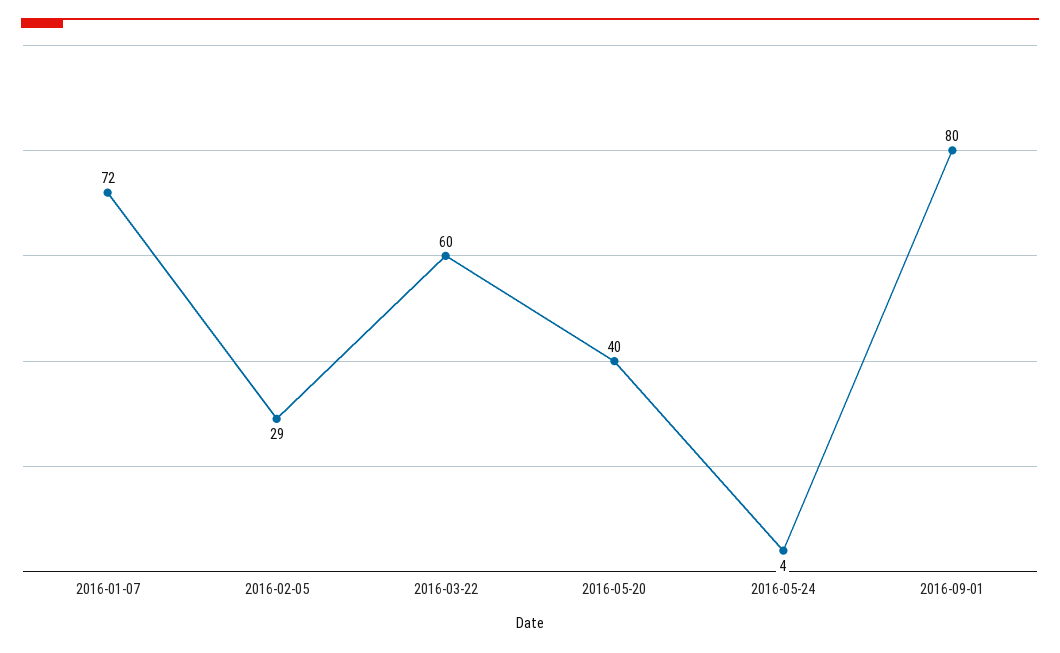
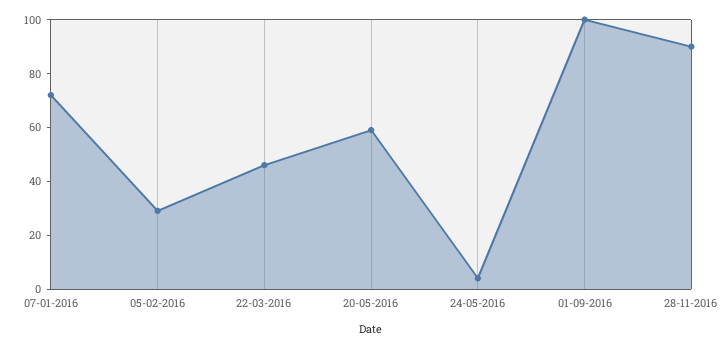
2016-03-22: 60 -> 45
2016-05-20: 40 -> 60
2016-09-01: 80 -> 100
28-11-2016: none -> 90

